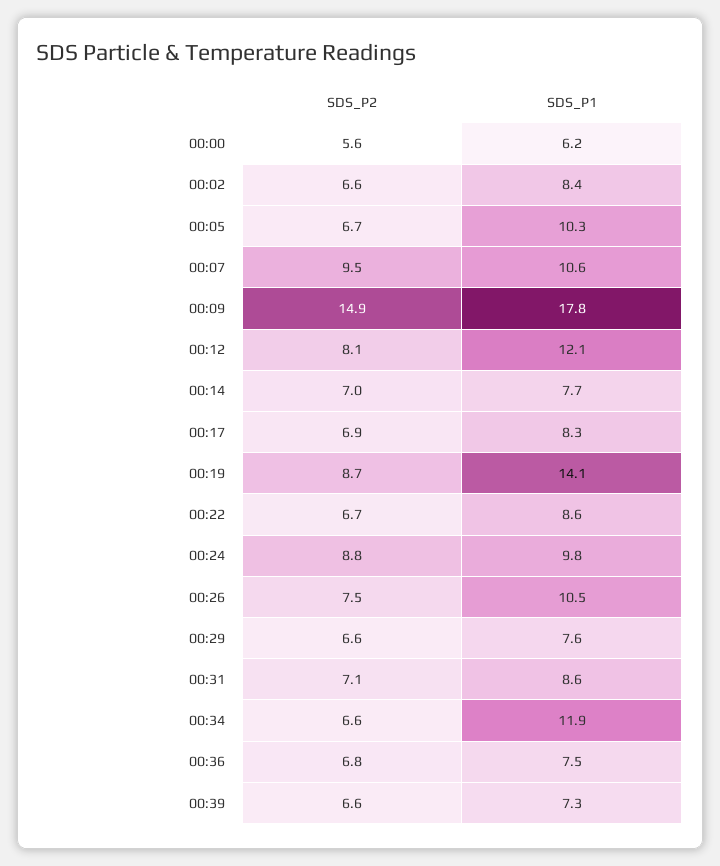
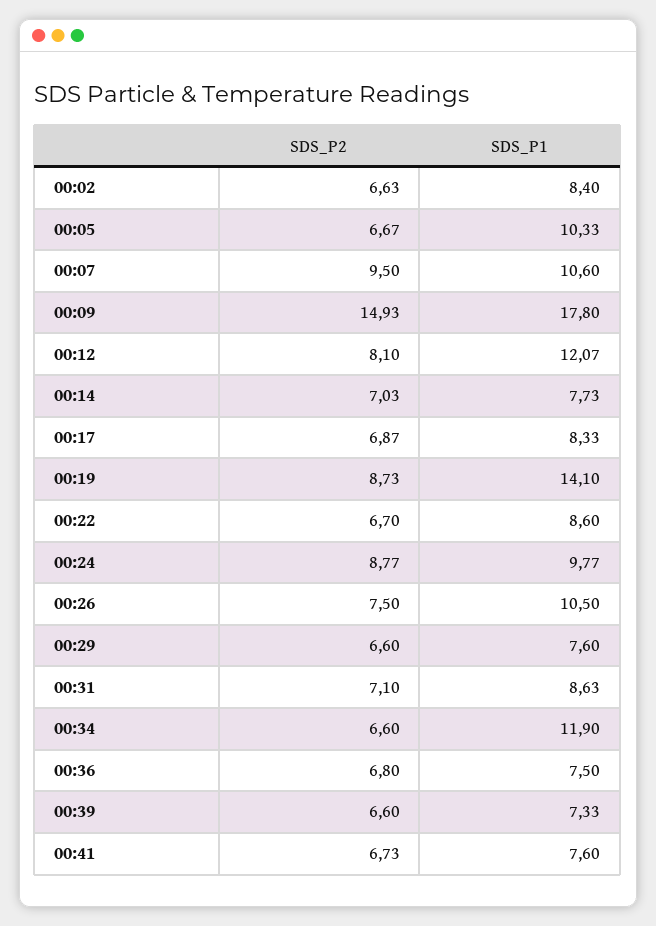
SDS_P2, 00:00: 5.6 -> none
SDS_P1, 00:00: 6.2 -> none
SDS_P2, 00:41: none -> 6.73
SDS_P1, 00:41: none -> 7.6

